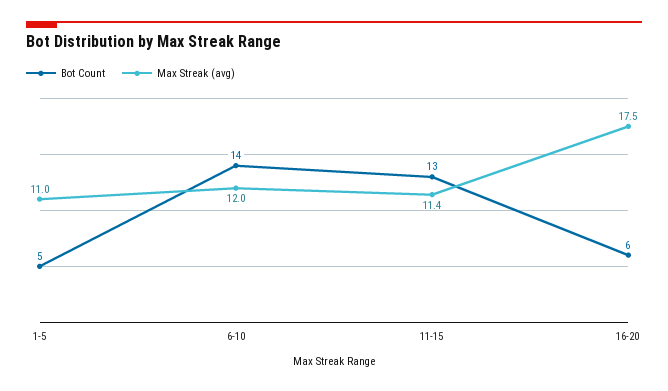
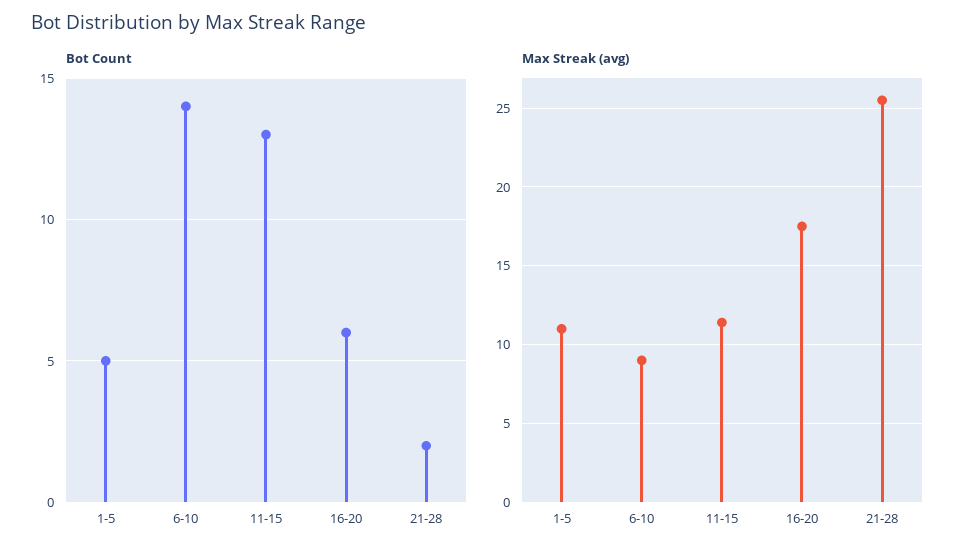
Max Streak (avg), 6-10: 12 -> 9
Bot Count, 21-28: none -> 2
Max Streak (avg), 21-28: none -> 25.5

